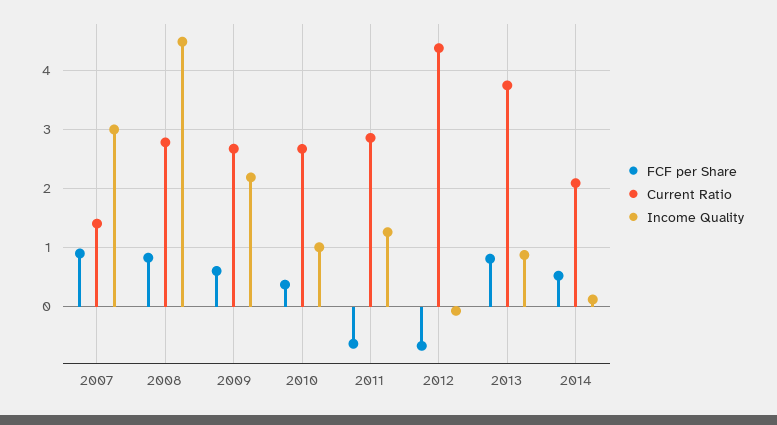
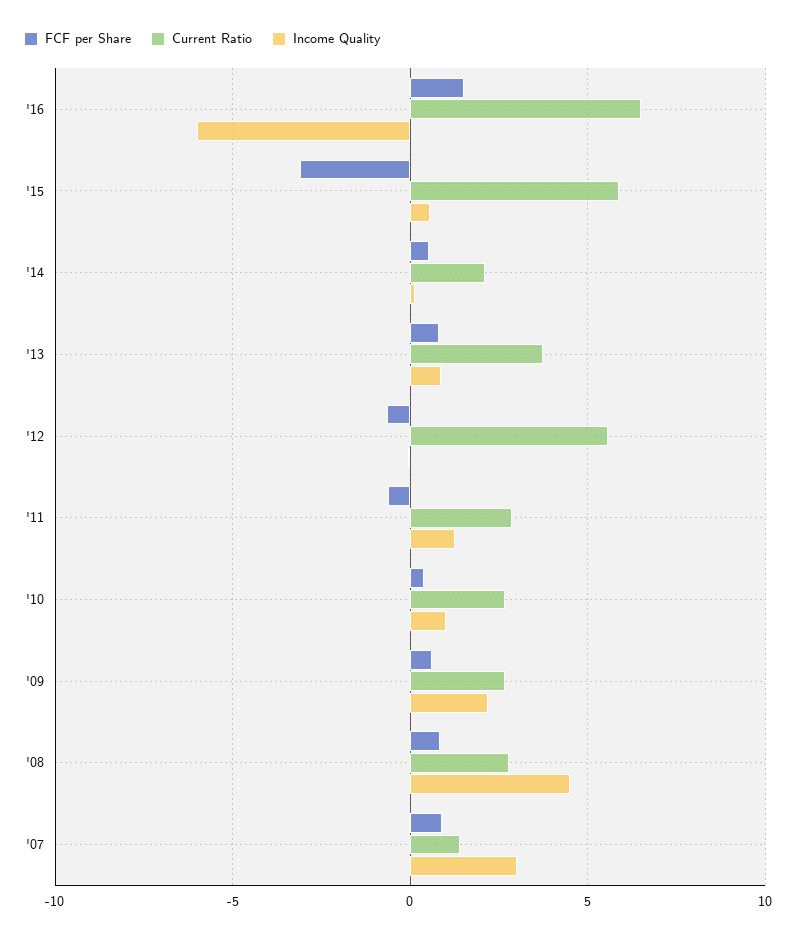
Current Ratio, 2012: 4.4 -> 5.5
FCF per Share, '16: none -> 1.5
Current Ratio, '16: none -> 6.5
Income Quality, '16: none -> -6
FCF per Share, '15: none -> -3
Current Ratio, '15: none -> 6
Income Quality, '15: none -> 0.5

